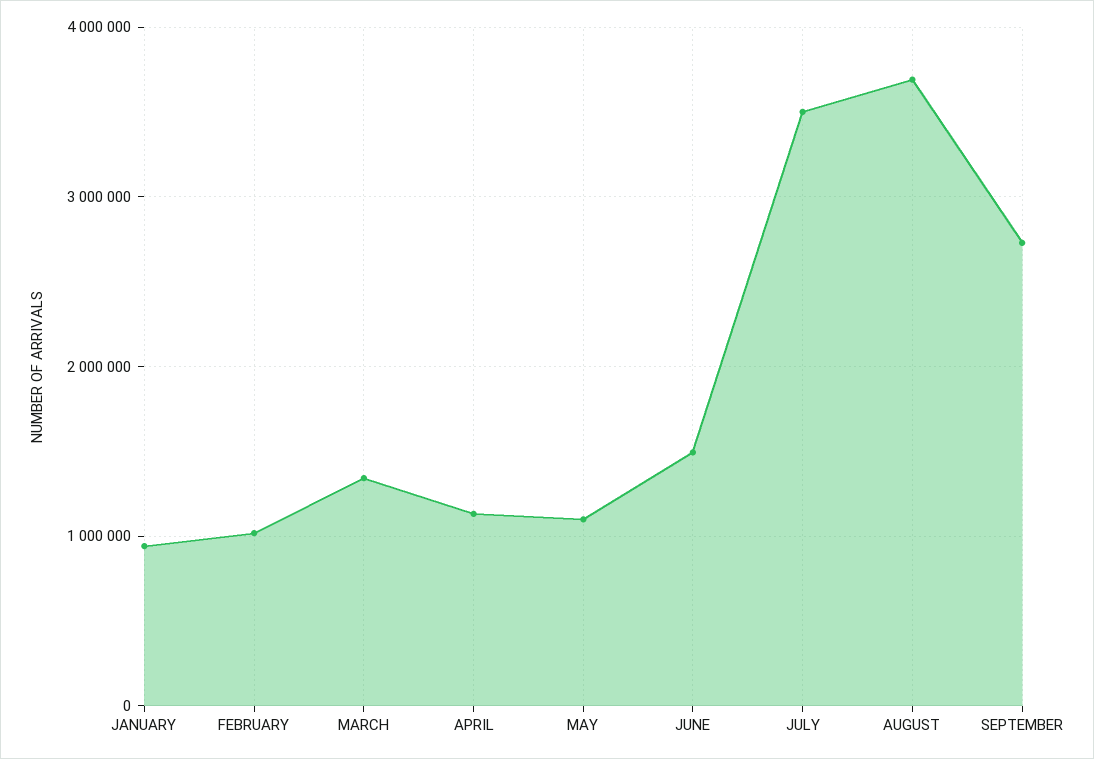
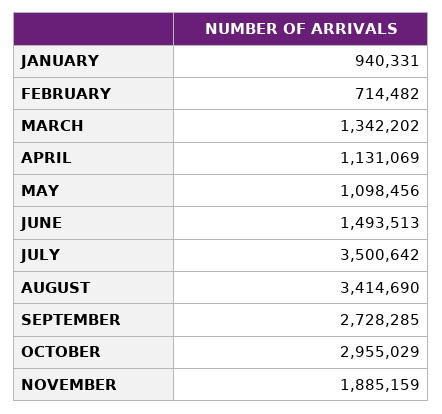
FEBRUARY: 1000000 -> 714482
AUGUST: 3700000 -> 3414690
OCTOBER: none -> 2955029
NOVEMBER: none -> 1885159

